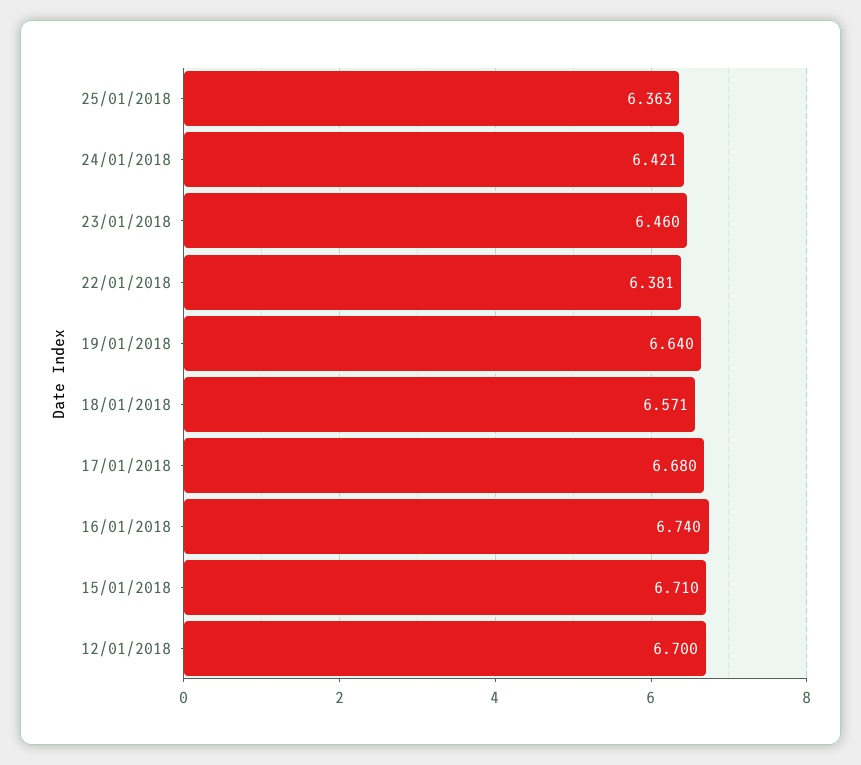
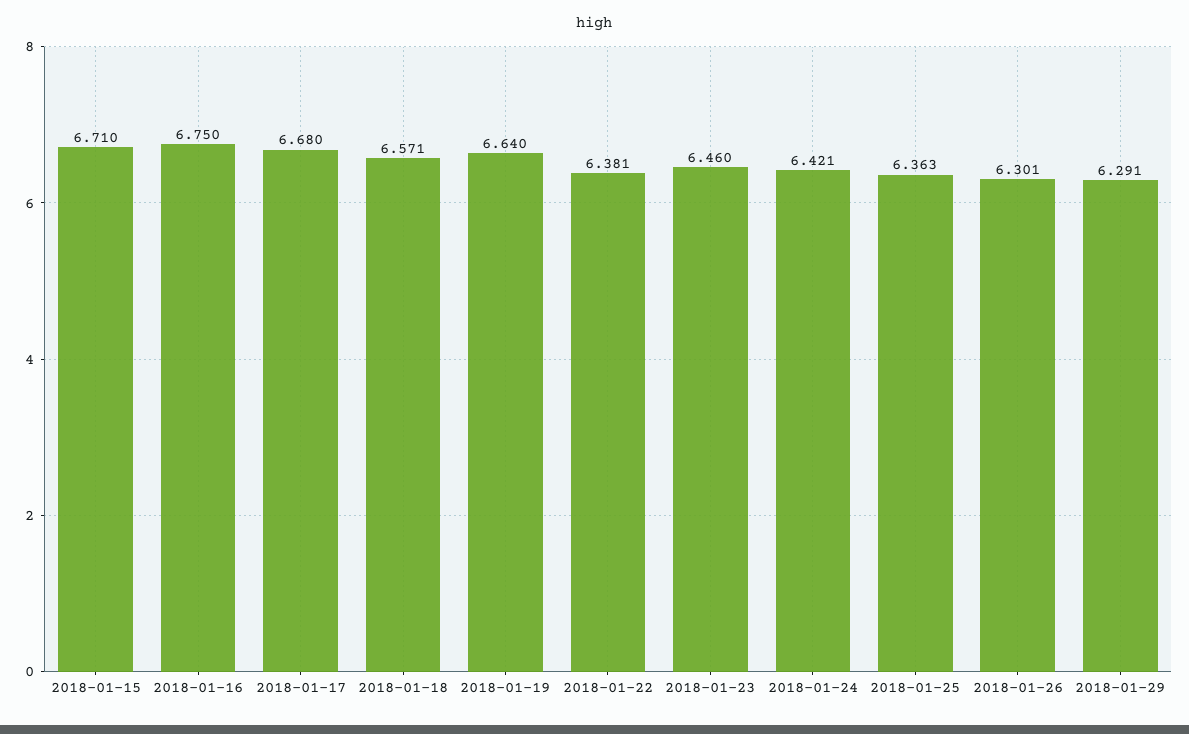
16/01/2018: 6.74 -> 6.75
12/01/2018: 6.7 -> none
2018-01-26: none -> 6.301
2018-01-29: none -> 6.291

